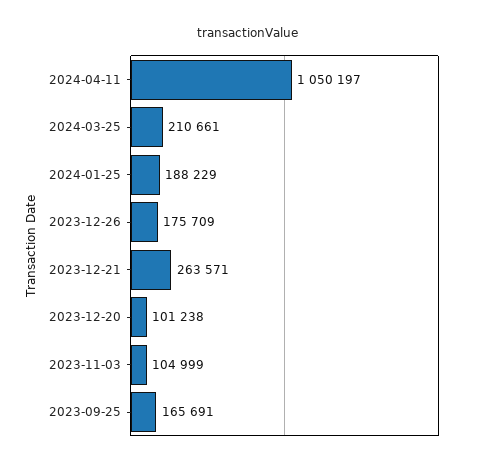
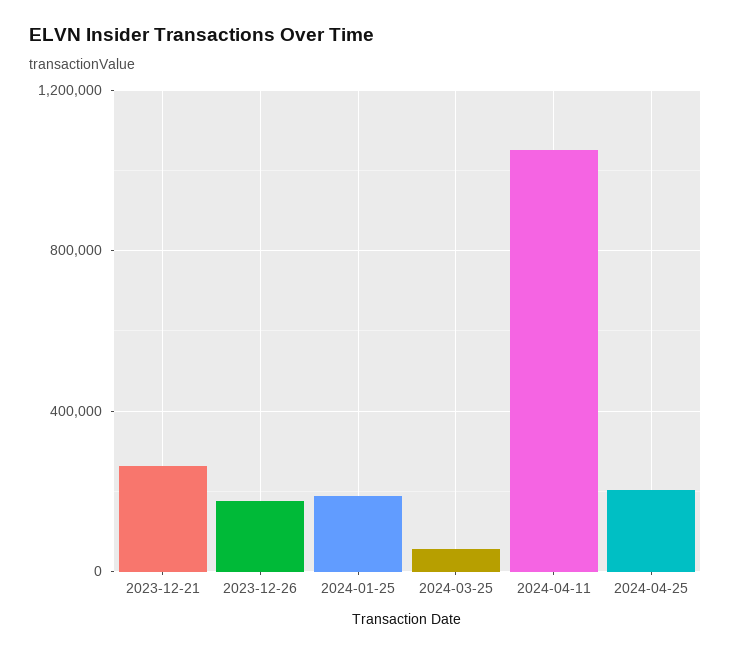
2024-03-25: 210661 -> 50000
2023-12-20: 101238 -> none
2023-11-03: 104999 -> none
2023-09-25: 165691 -> none
2024-04-25: none -> 200000

